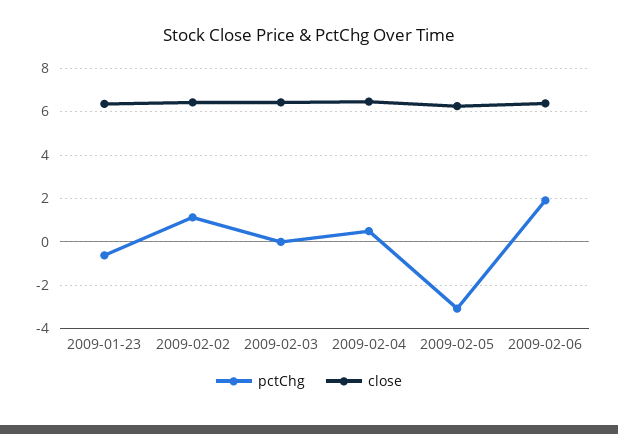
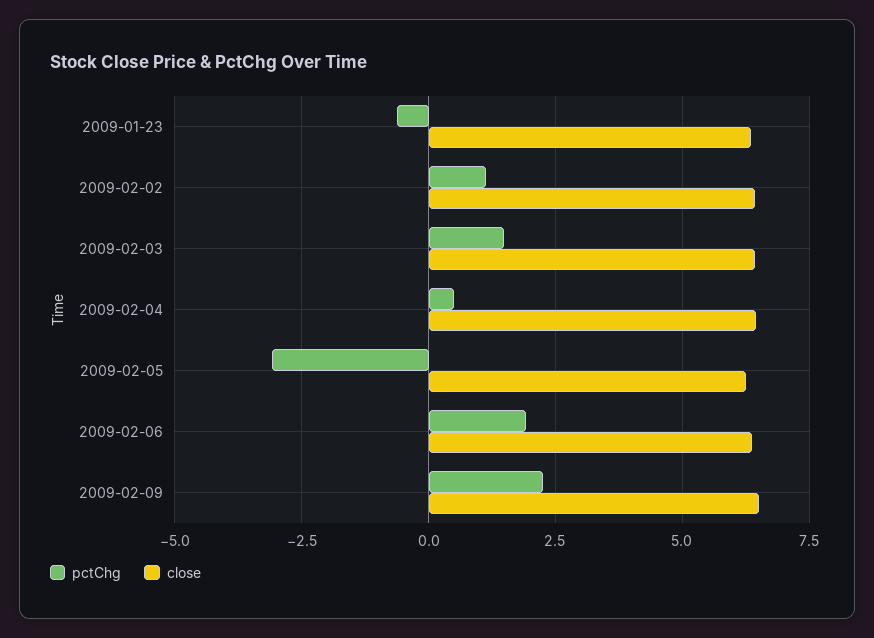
pctChg, 2009-02-03: 0 -> 1.5
pctChg, 2009-02-09: none -> 2.25
close, 2009-02-09: none -> 6.5

